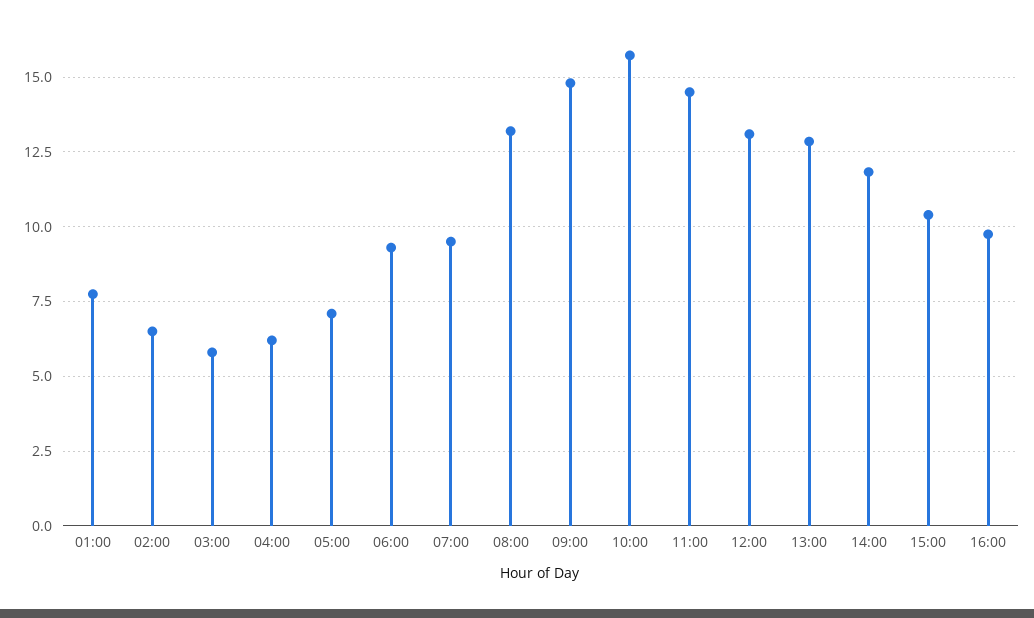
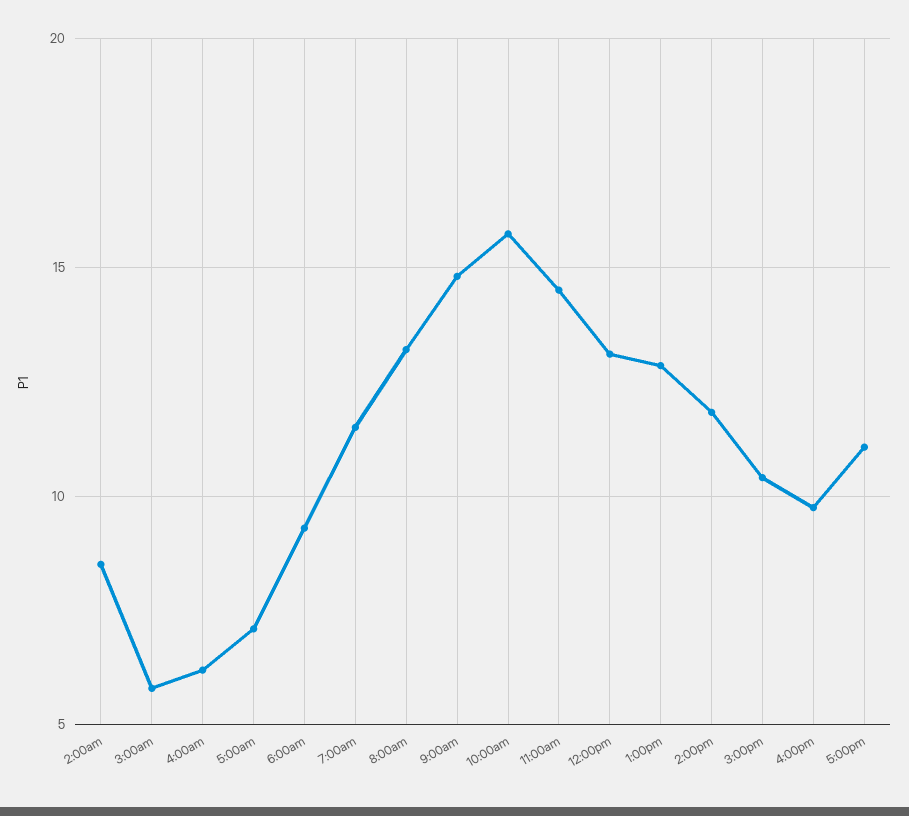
01:00: 7.75 -> none
02:00: 6.5 -> 8.5
07:00: 9.5 -> 11.5
5:00pm: none -> 11

